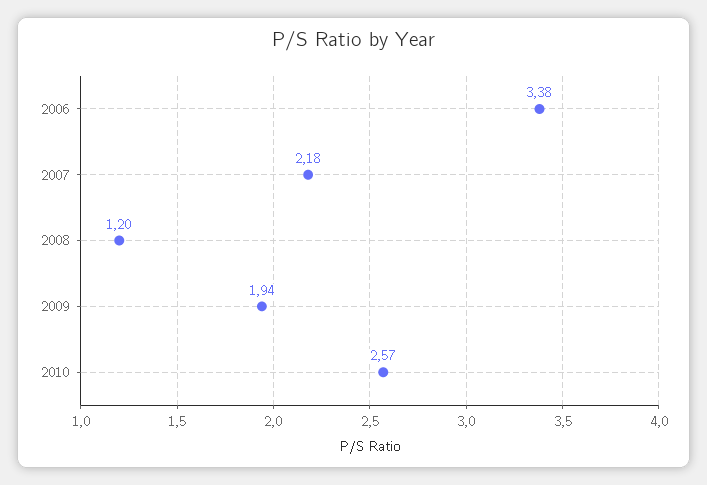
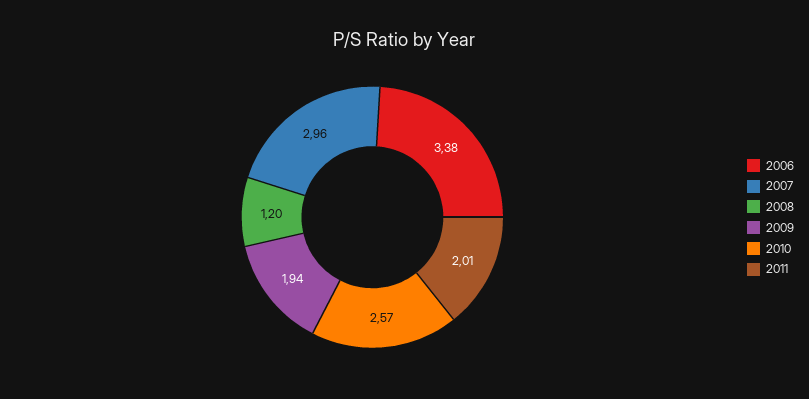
2007: 2.18 -> 2.96
2011: none -> 2.01

